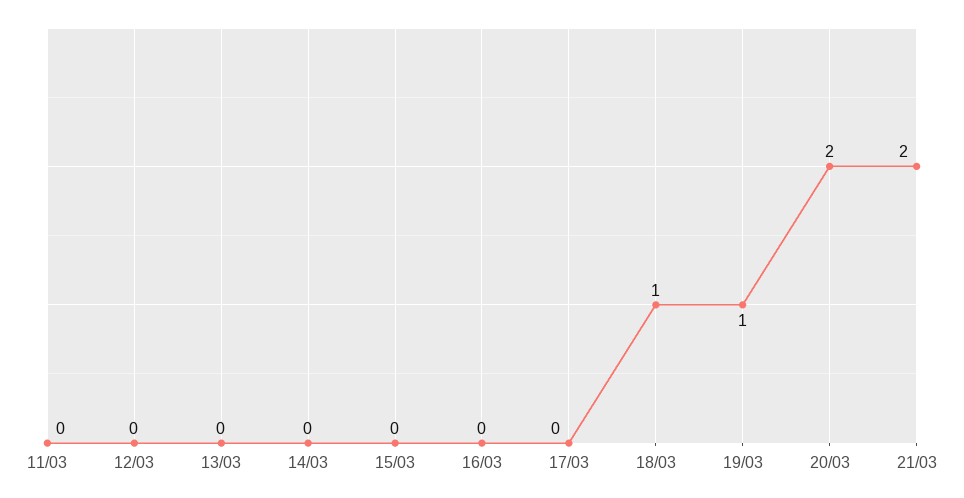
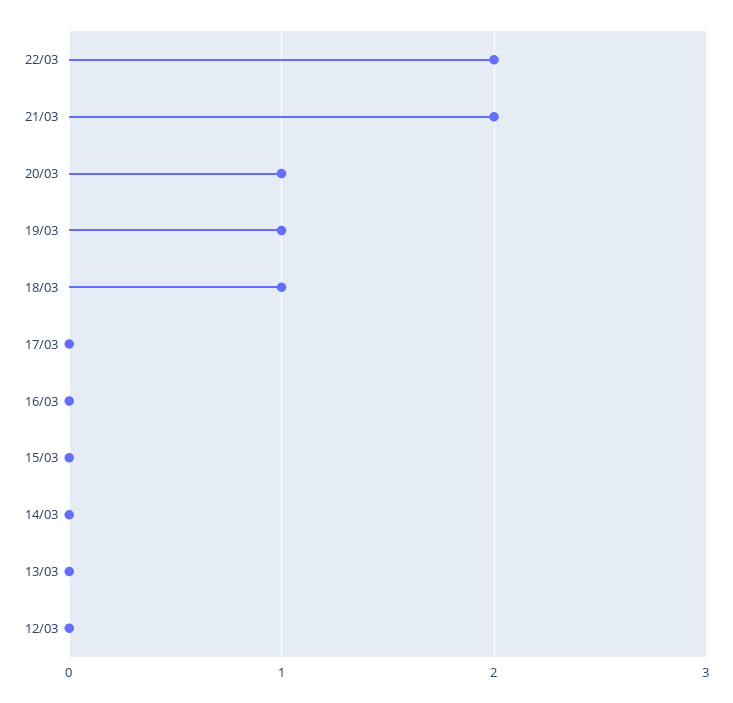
11/03: 0 -> none
20/03: 2 -> 1
22/03: none -> 2

